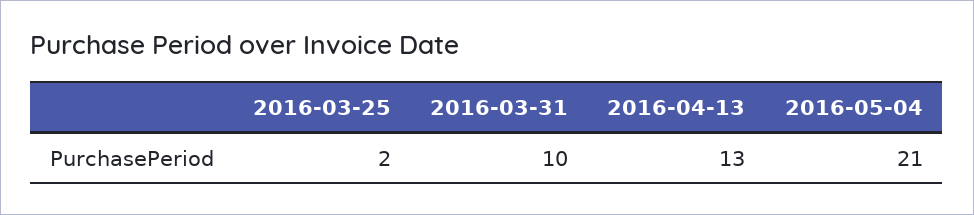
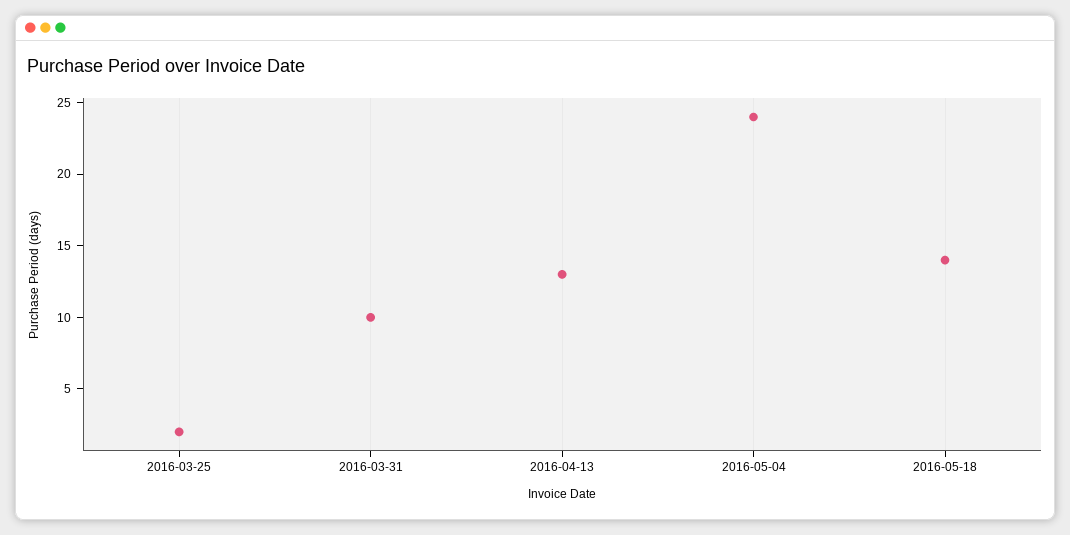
2016-05-04: 21 -> 24
2016-05-18: none -> 14

